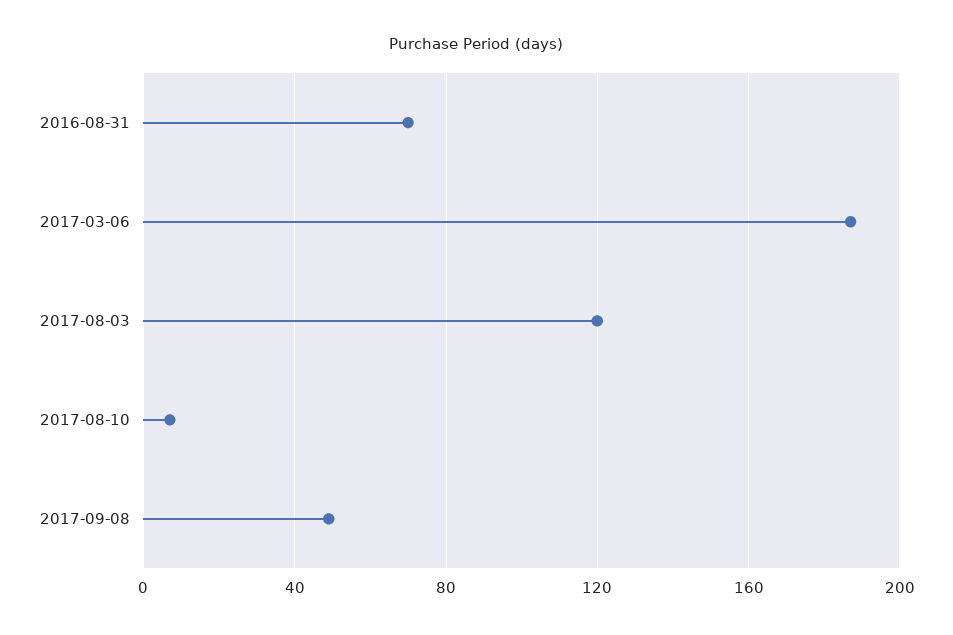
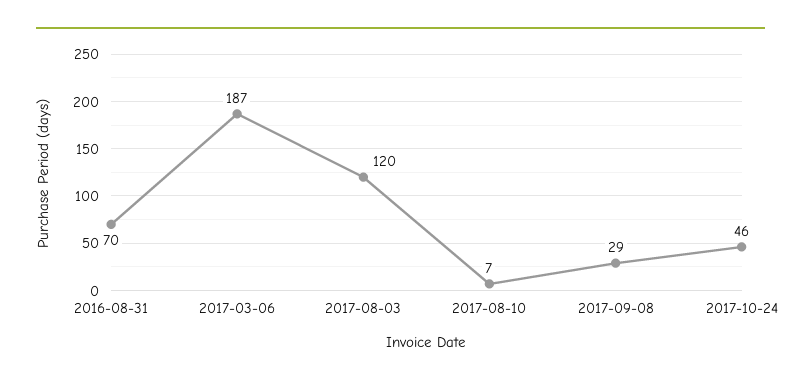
2017-09-08: 50 -> 29
2017-10-24: none -> 46

